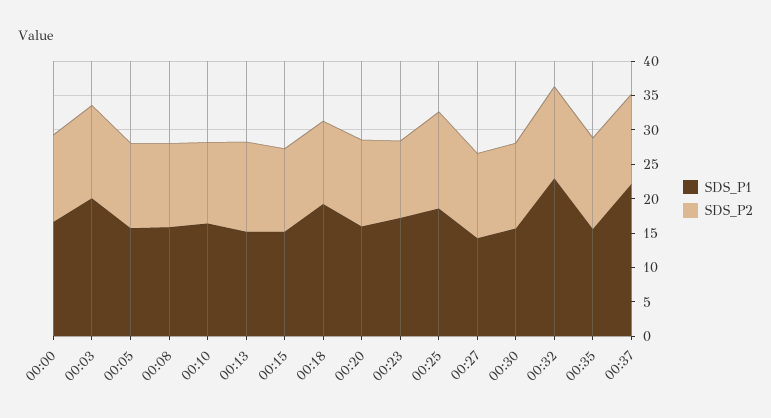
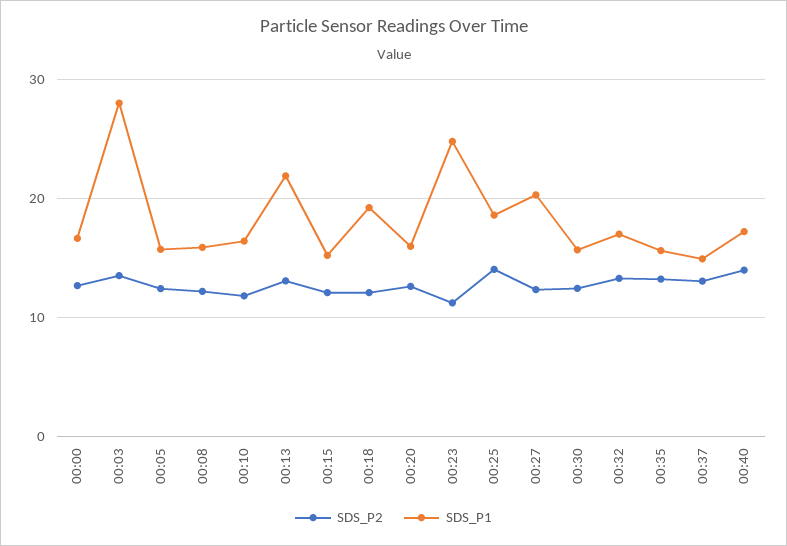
SDS_P1, 00:03: 20 -> 28
SDS_P1, 00:13: 15 -> 22
SDS_P1, 00:23: 17.5 -> 25
SDS_P1, 00:27: 15 -> 20
SDS_P1, 00:32: 22.5 -> 17
SDS_P1, 00:37: 22.5 -> 15
SDS_P2, 00:40: none -> 14
SDS_P1, 00:40: none -> 17

